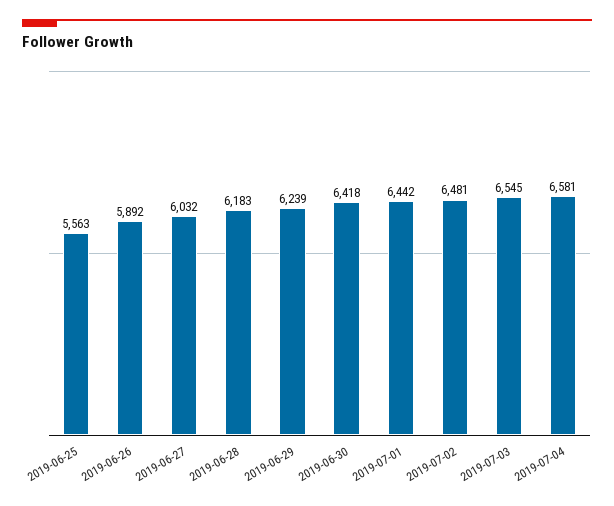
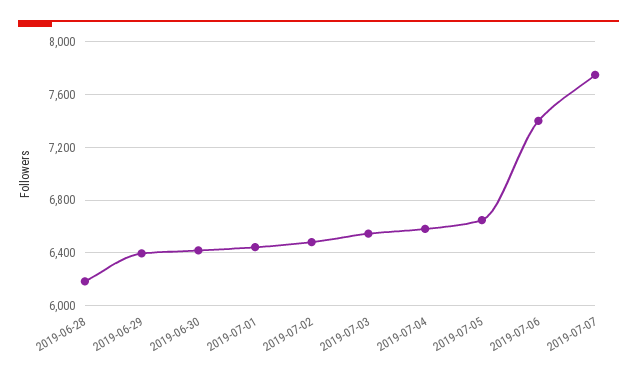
2019-06-25: 5563 -> none
2019-06-26: 5892 -> none
2019-06-27: 6032 -> none
2019-06-29: 6239 -> 6400
2019-07-05: none -> 6650
2019-07-06: none -> 7400
2019-07-07: none -> 7750

